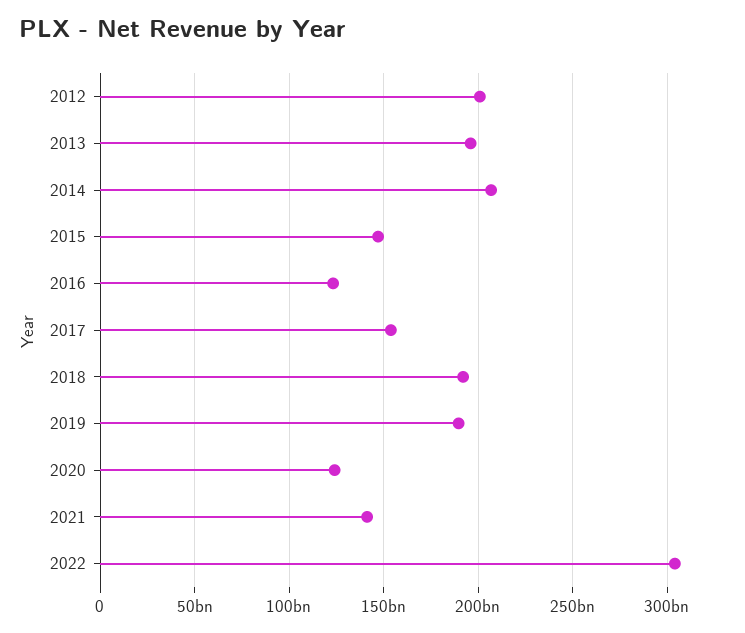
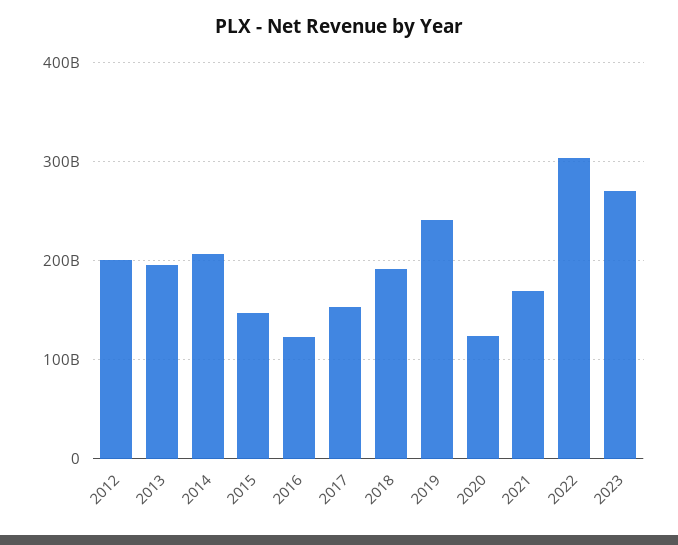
2019: 190000000000 -> 240000000000
2021: 140000000000 -> 170000000000
2023: none -> 270000000000

